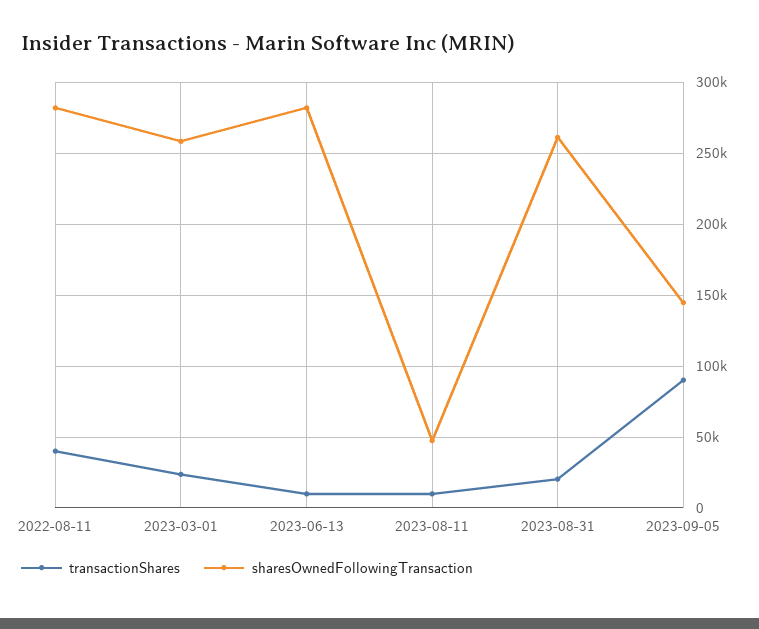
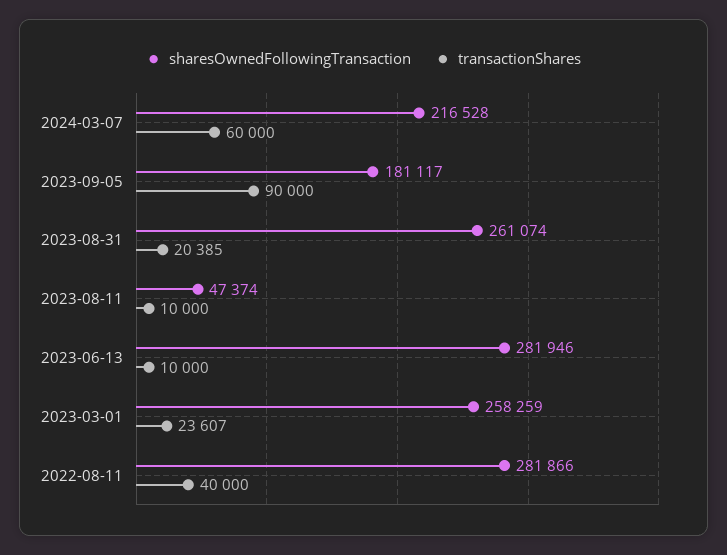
sharesOwnedFollowingTransaction, 2023-09-05: 145000 -> 181117
sharesOwnedFollowingTransaction, 2024-03-07: none -> 216528
transactionShares, 2024-03-07: none -> 60000

